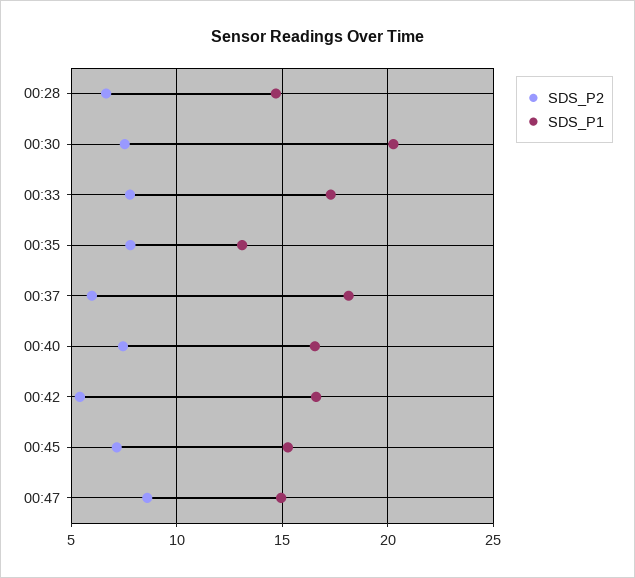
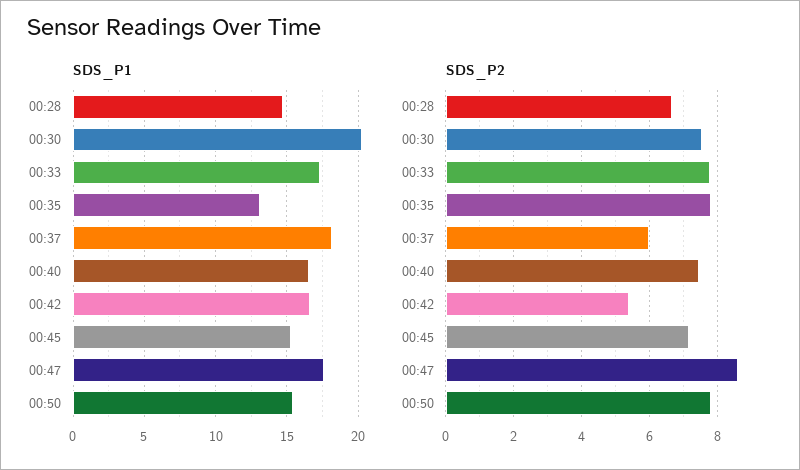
SDS_P1, 00:47: 15 -> 17.5
SDS_P1, 00:50: none -> 15.5
SDS_P2, 00:50: none -> 7.8

